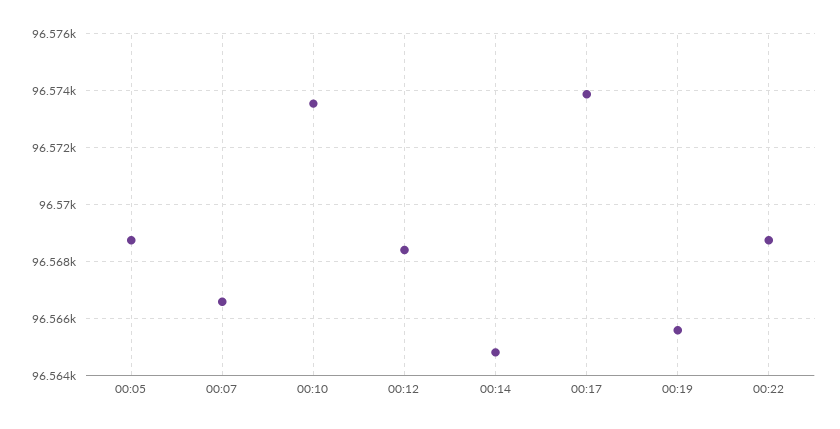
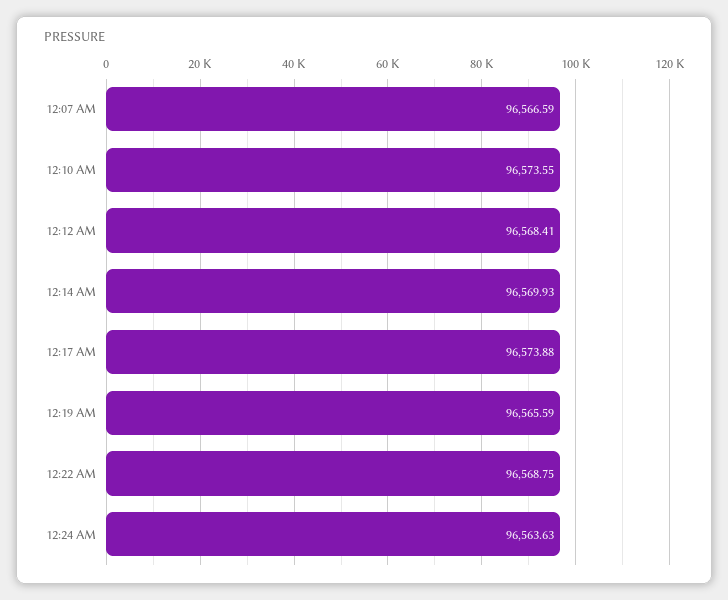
00:05: 96568.75 -> none
00:14: 96564.75 -> 96569.93
12:24 AM: none -> 96563.63

